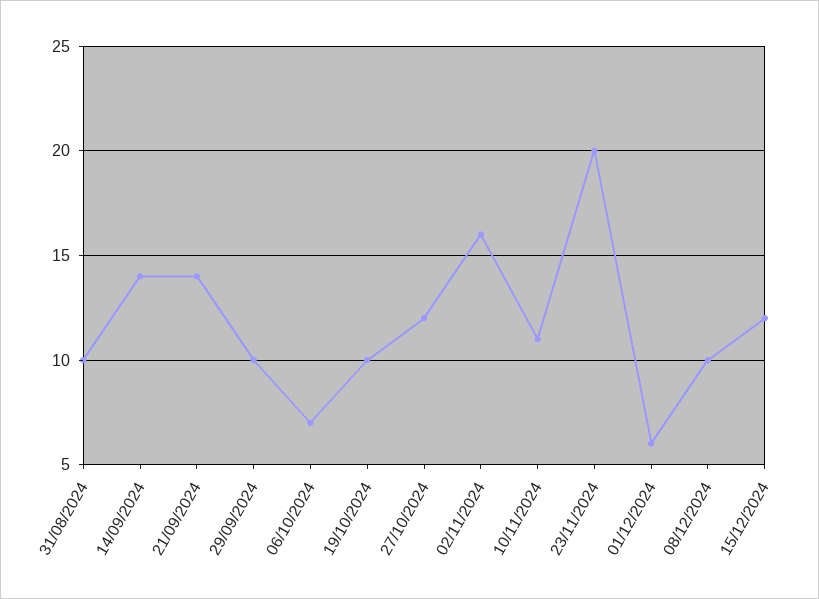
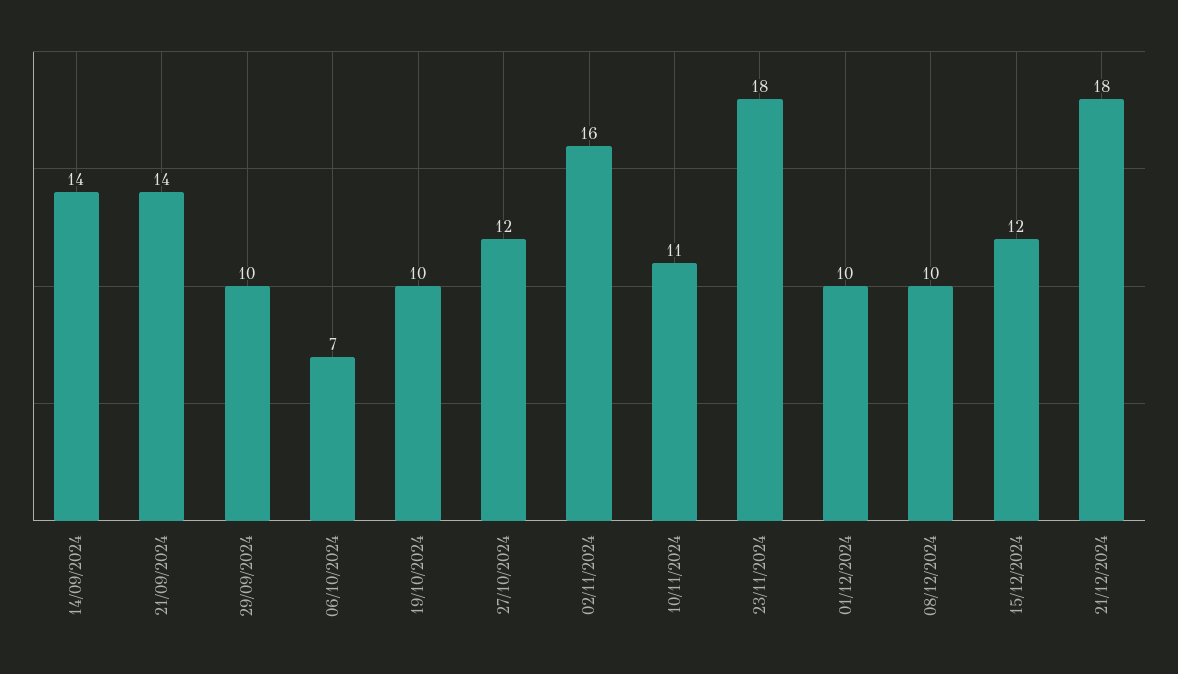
31/08/2024: 10 -> none
23/11/2024: 20 -> 18
01/12/2024: 6 -> 10
21/12/2024: none -> 18

